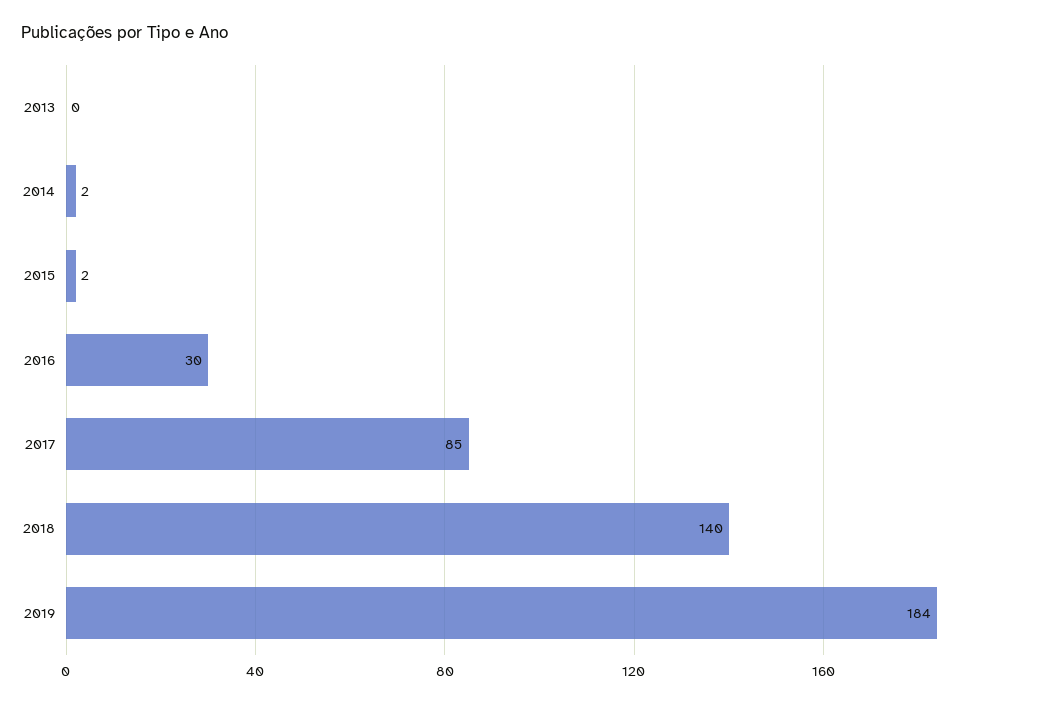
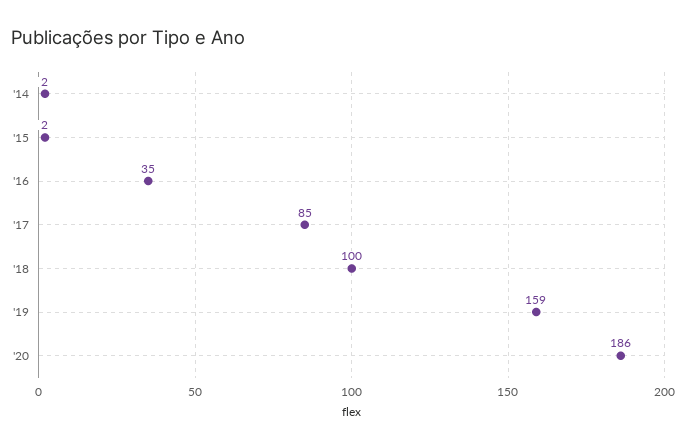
2013: 0 -> none
2016: 30 -> 35
2018: 140 -> 100
2019: 184 -> 159
'20: none -> 186

